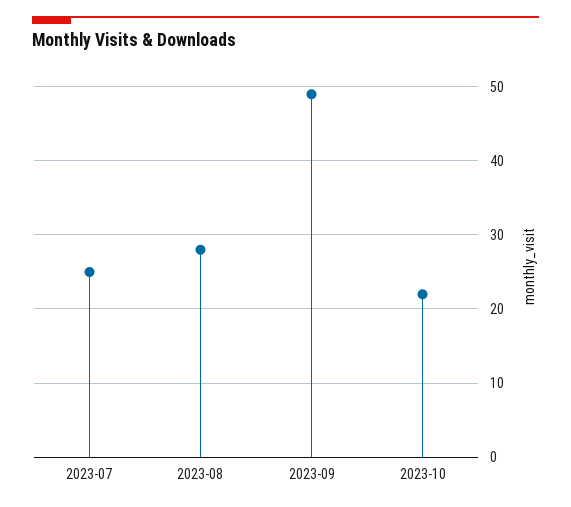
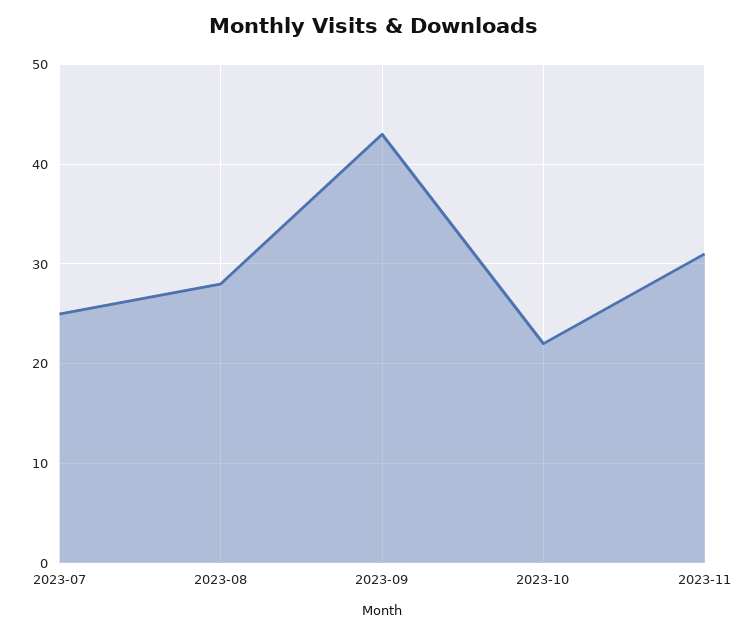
2023-09: 49 -> 43
2023-11: none -> 31

